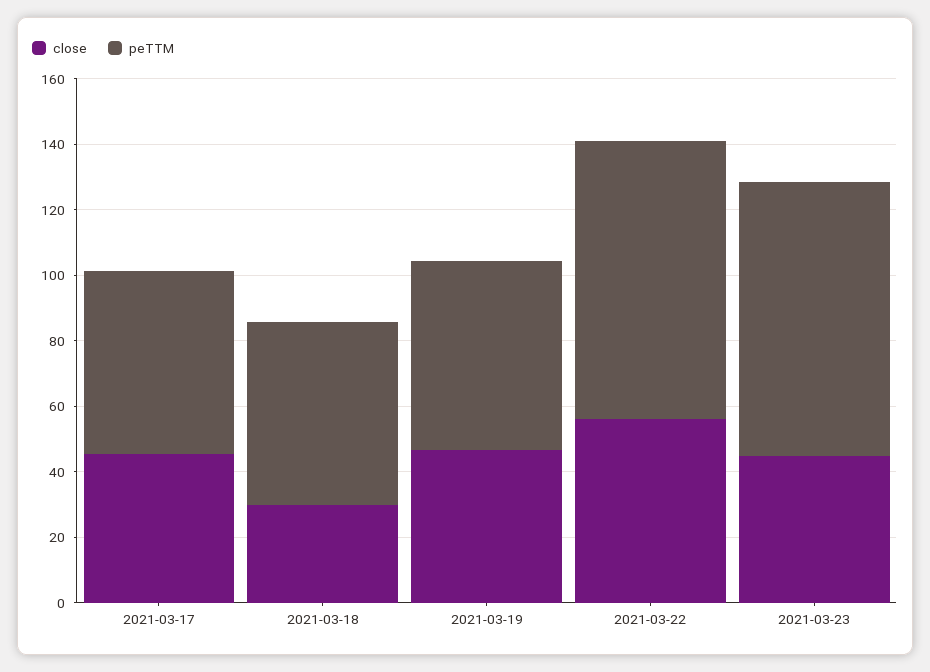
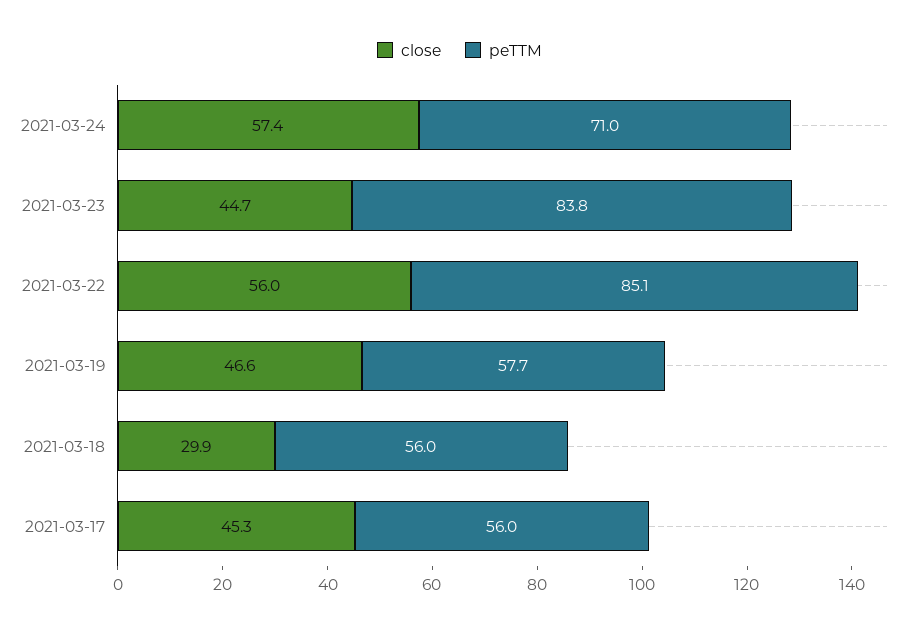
close, 2021-03-24: none -> 57.4
peTTM, 2021-03-24: none -> 71

